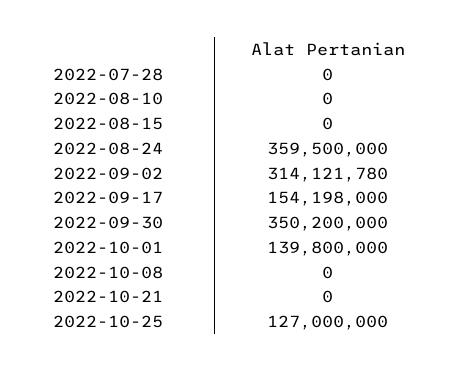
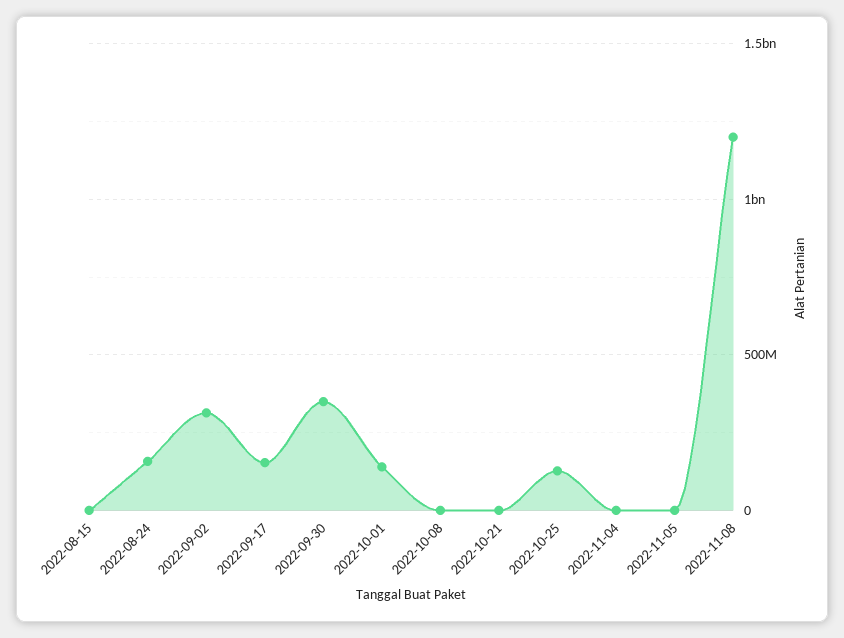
2022-07-28: 0 -> none
2022-08-10: 0 -> none
2022-08-24: 359500000 -> 150000000
2022-11-04: none -> 0
2022-11-05: none -> 0
2022-11-08: none -> 1200000000

